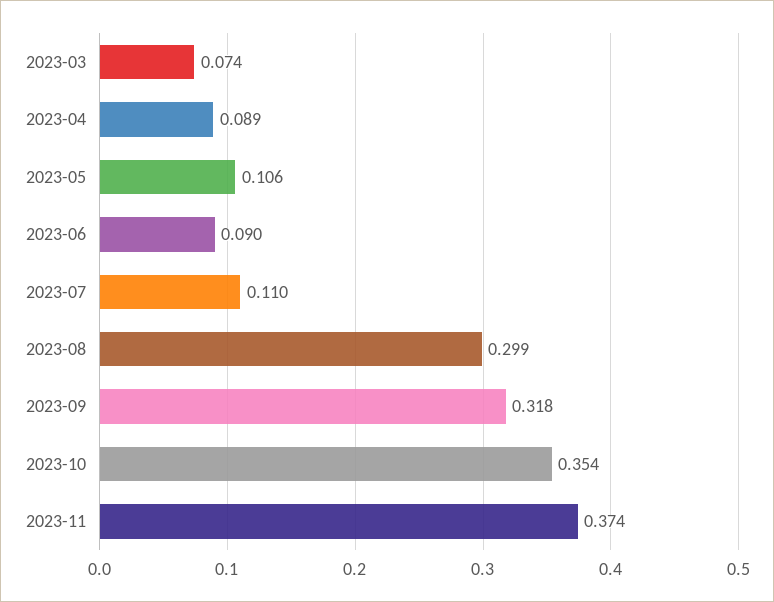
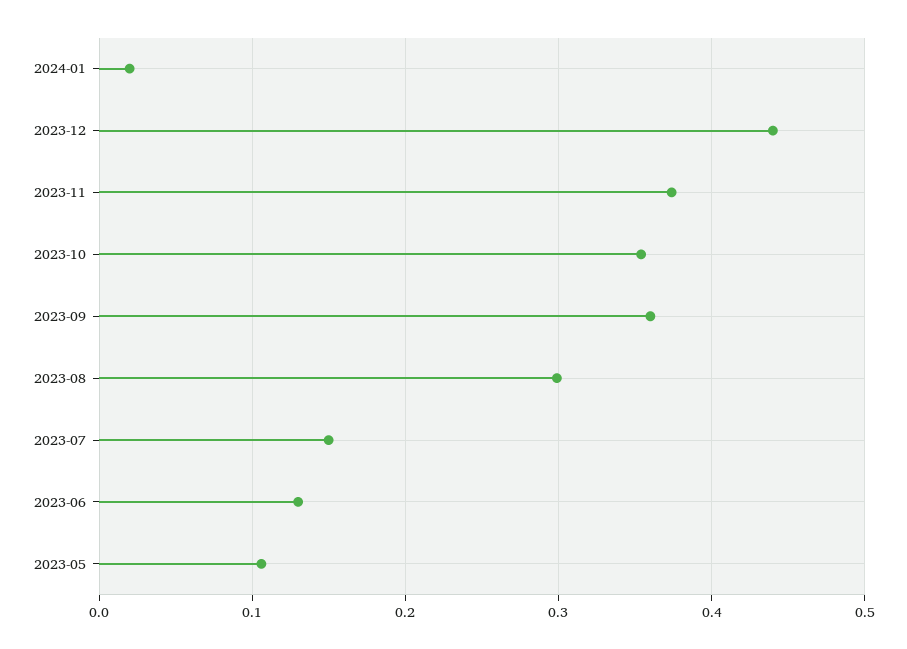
2023-03: 0.074 -> none
2023-04: 0.089 -> none
2023-06: 0.09 -> 0.13
2023-07: 0.11 -> 0.15
2023-09: 0.318 -> 0.36
2024-01: none -> 0.02
2023-12: none -> 0.44

